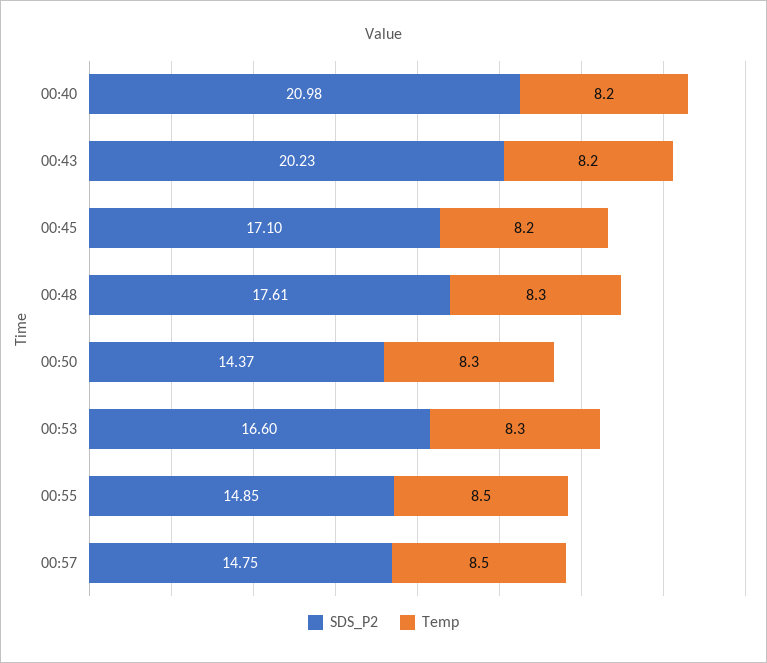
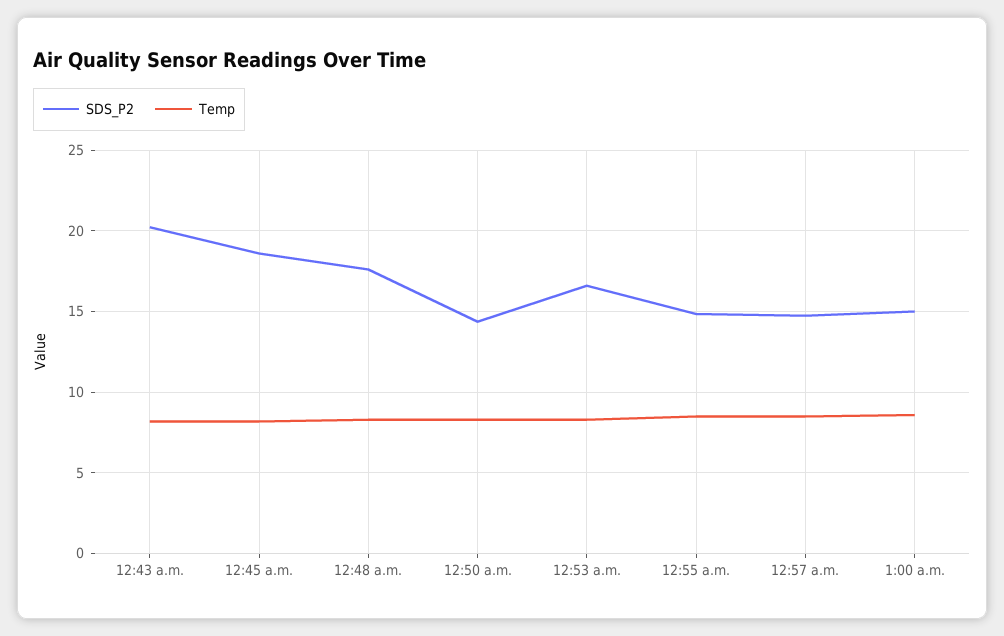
SDS_P2, 00:40: 20.98 -> none
Temp, 00:40: 8.2 -> none
SDS_P2, 00:45: 17.1 -> 18.5
SDS_P2, 1:00 a.m.: none -> 15
Temp, 1:00 a.m.: none -> 8.5

